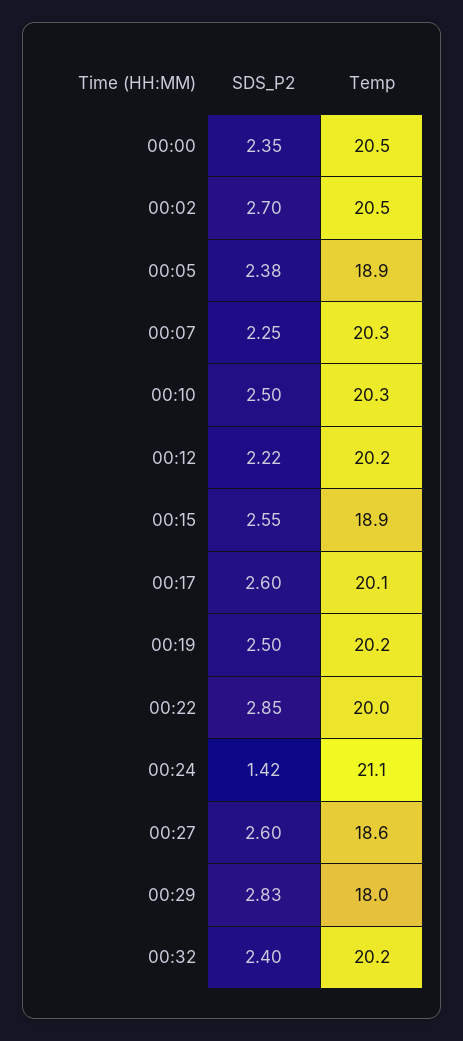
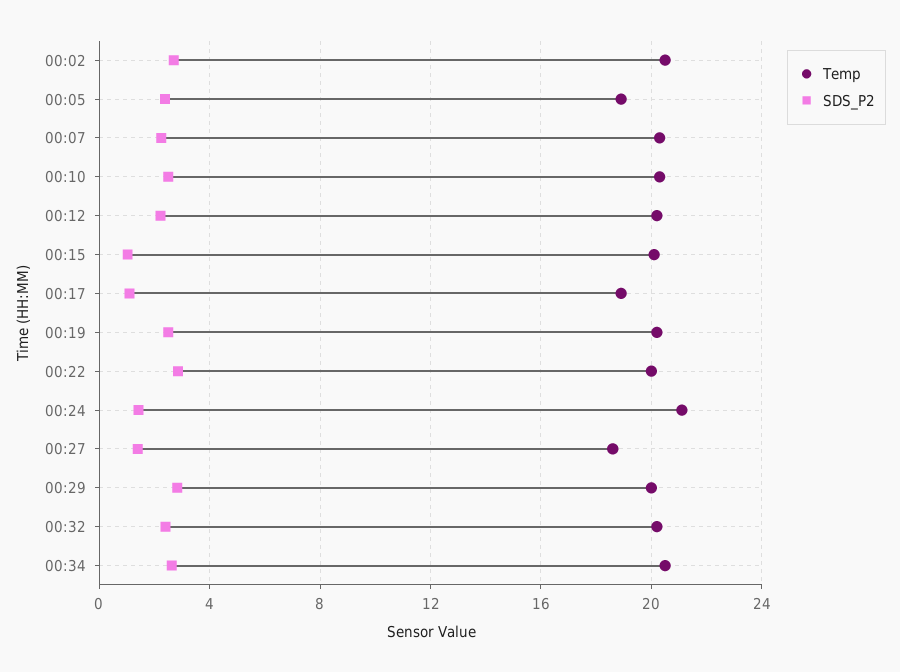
SDS_P2, 00:00: 2.35 -> none
Temp, 00:00: 20.5 -> none
SDS_P2, 00:15: 2.55 -> 1
Temp, 00:15: 18.9 -> 20
SDS_P2, 00:17: 2.6 -> 1
Temp, 00:17: 20.1 -> 19
SDS_P2, 00:27: 2.6 -> 1.5
Temp, 00:29: 18 -> 20
Temp, 00:34: none -> 20.5
SDS_P2, 00:34: none -> 2.5

